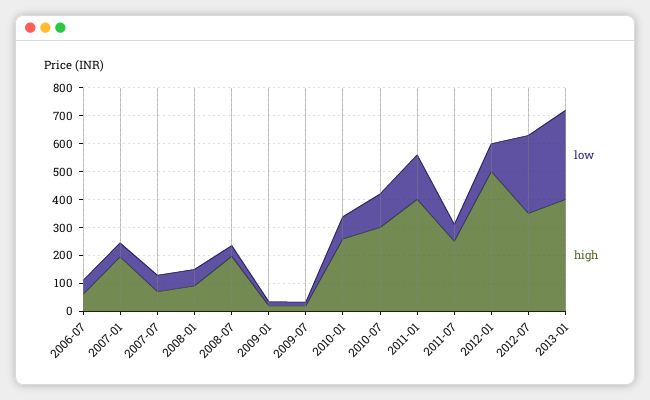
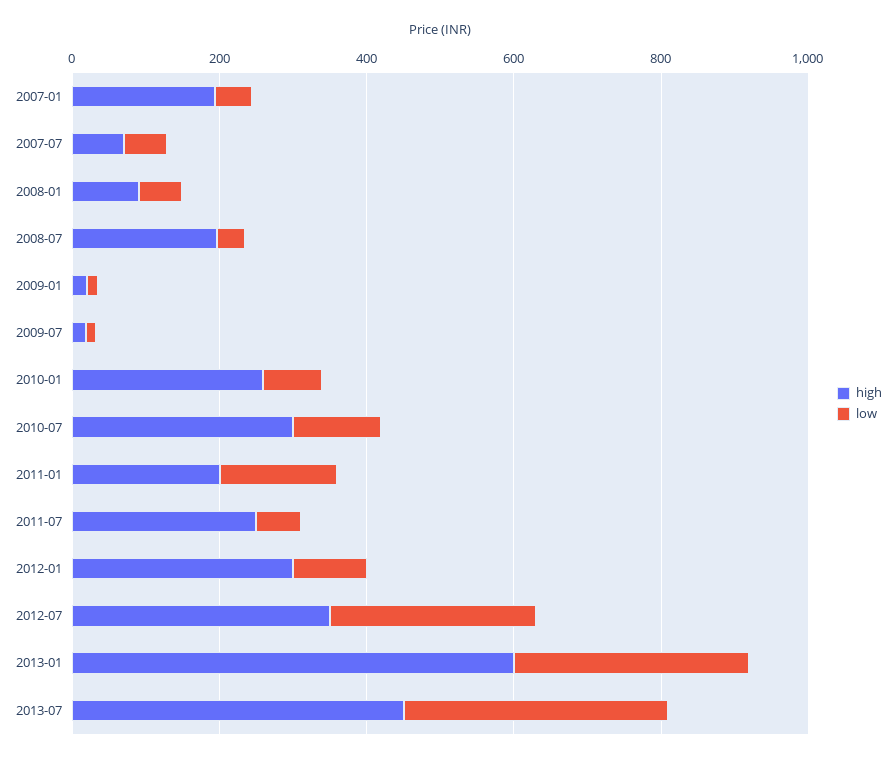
low, 2006-07: 50 -> none
high, 2006-07: 50 -> none
high, 2011-01: 400 -> 200
high, 2012-01: 500 -> 300
high, 2013-01: 400 -> 600
high, 2013-07: none -> 450
low, 2013-07: none -> 350

